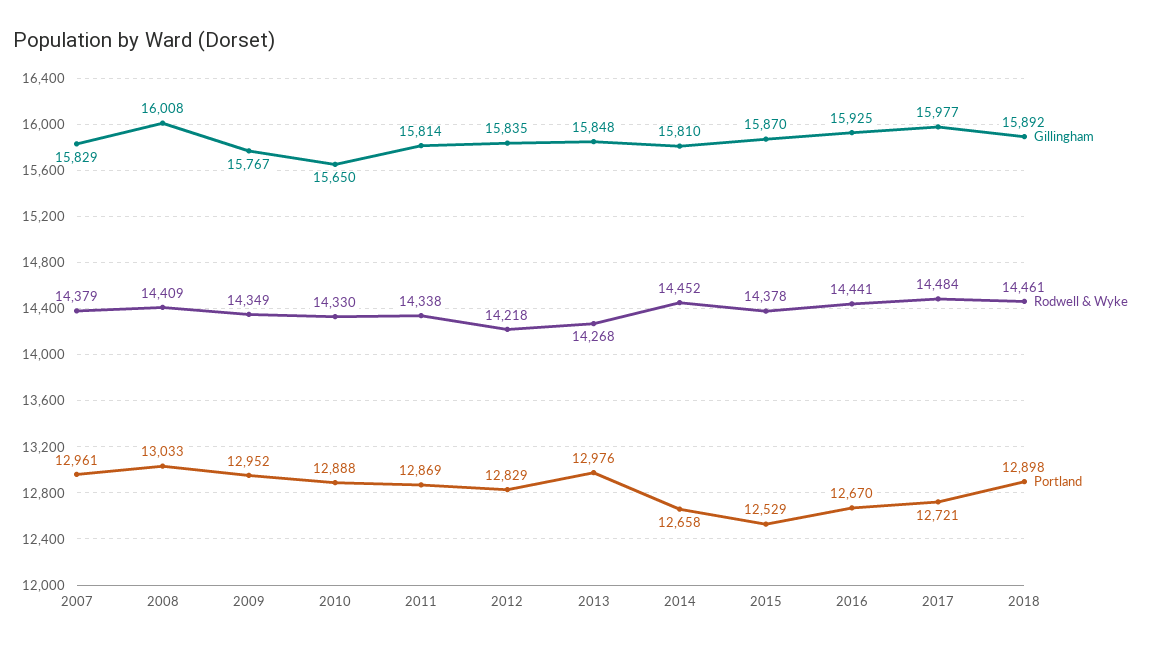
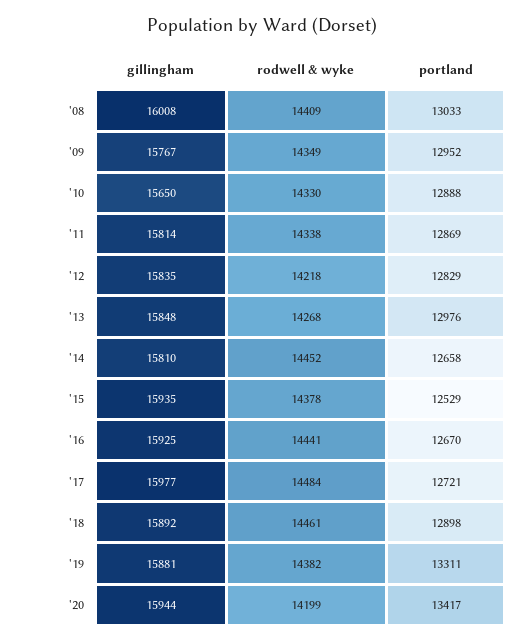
Gillingham, 2007: 15829 -> none
Rodwell & Wyke, 2007: 14379 -> none
Portland, 2007: 12961 -> none
Gillingham, 2015: 15870 -> 15935
Gillingham, '19: none -> 15881
Rodwell & Wyke, '19: none -> 14382
Portland, '19: none -> 13311
Gillingham, '20: none -> 15944
Rodwell & Wyke, '20: none -> 14199
Portland, '20: none -> 13417

